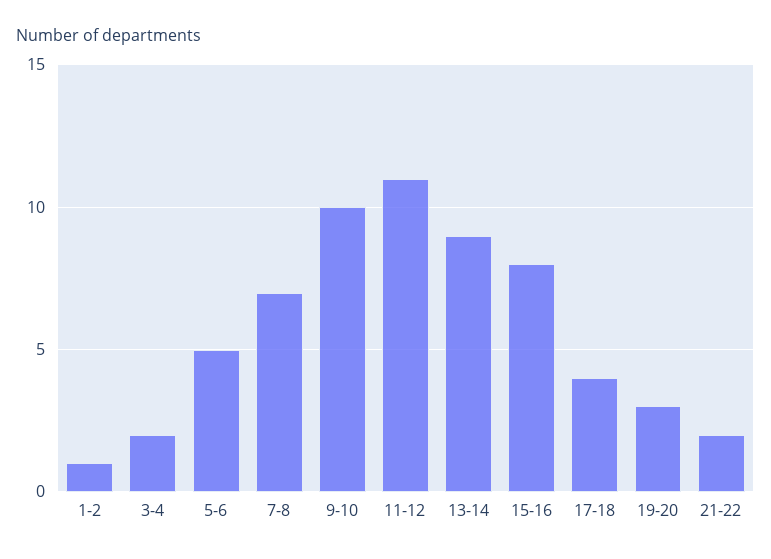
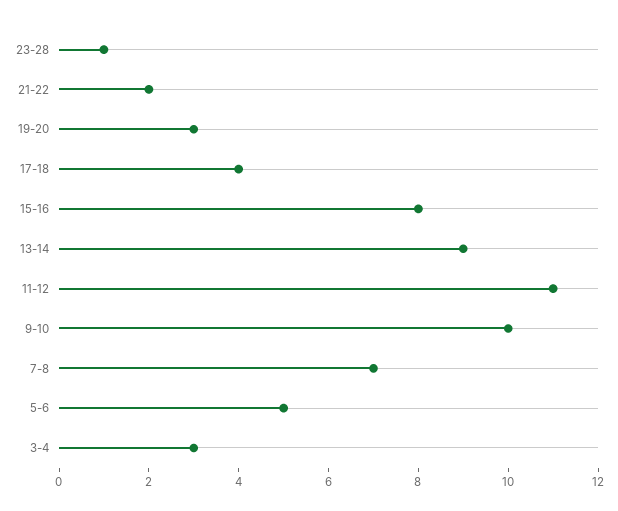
1-2: 1 -> none
3-4: 2 -> 3
23-28: none -> 1

